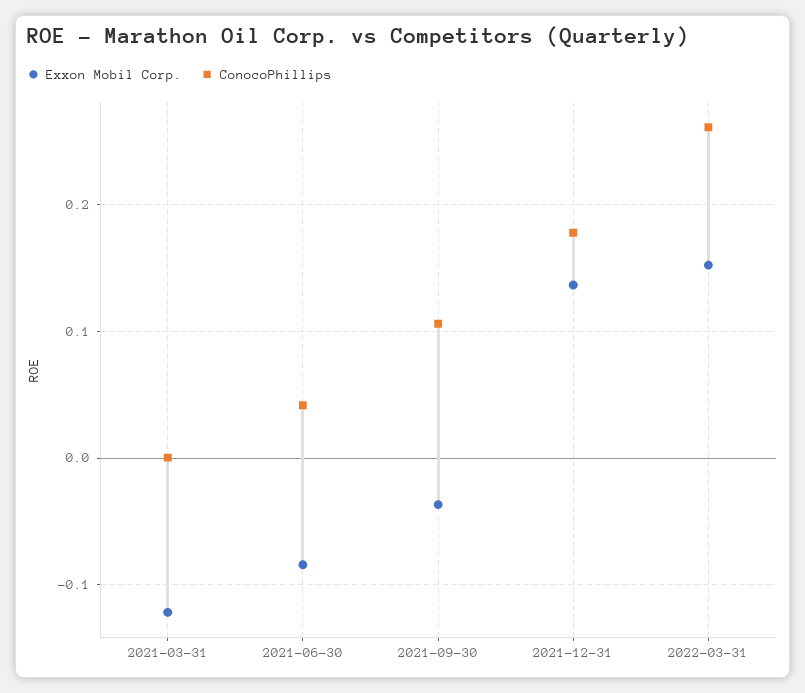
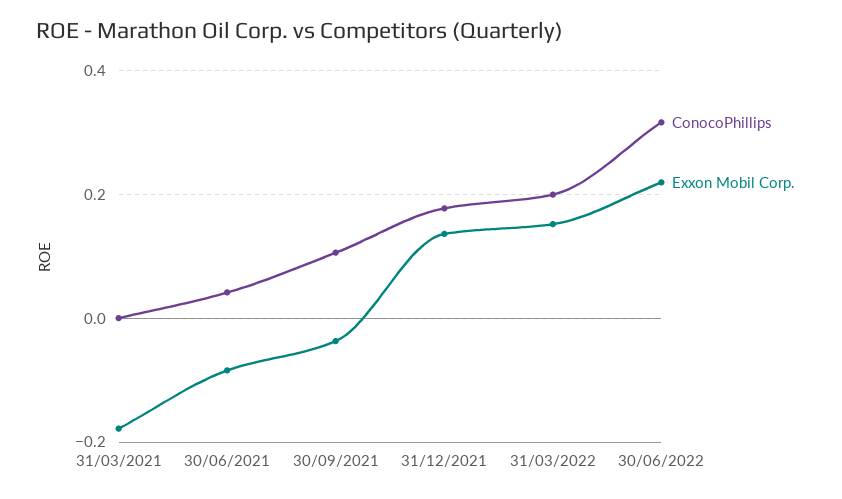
Exxon Mobil Corp., 2021-03-31: -0.12 -> -0.18
ConocoPhillips, 2022-03-31: 0.26 -> 0.2
ConocoPhillips, 30/06/2022: none -> 0.32
Exxon Mobil Corp., 30/06/2022: none -> 0.22

